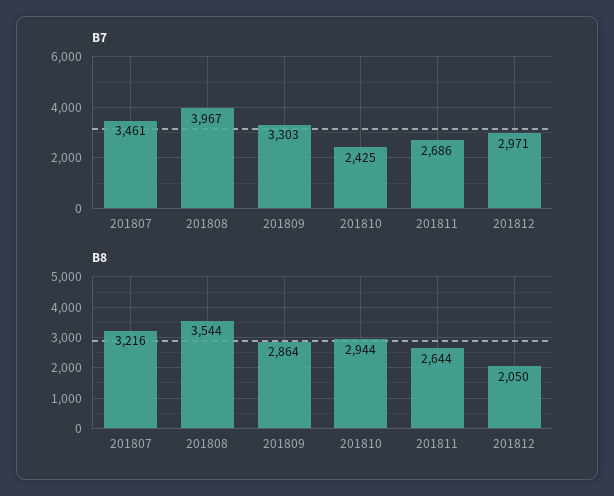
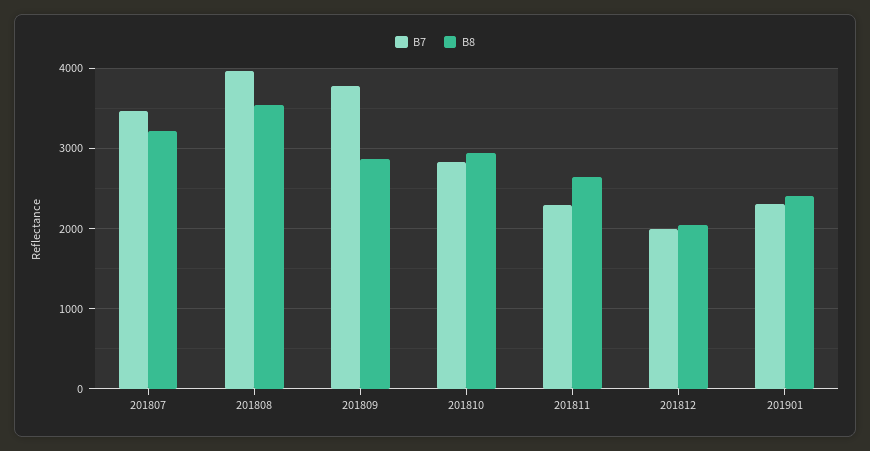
B7, 201809: 3303 -> 3800
B7, 201810: 2425 -> 2800
B7, 201811: 2686 -> 2300
B7, 201812: 2971 -> 2000
B7, 201901: none -> 2300
B8, 201901: none -> 2400

